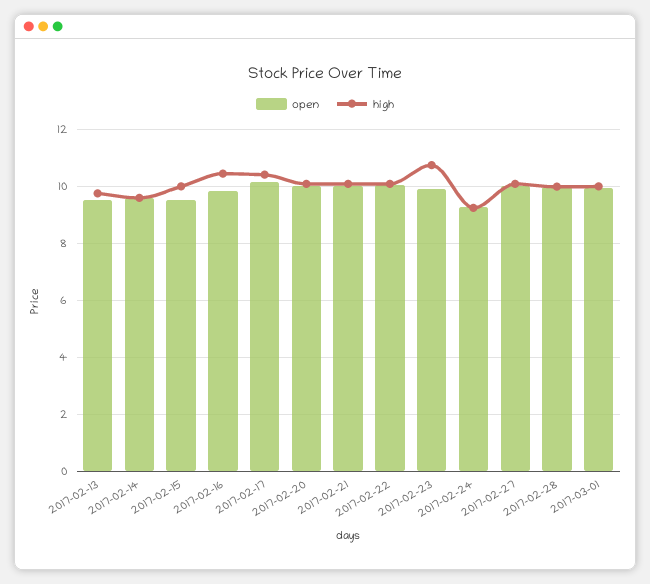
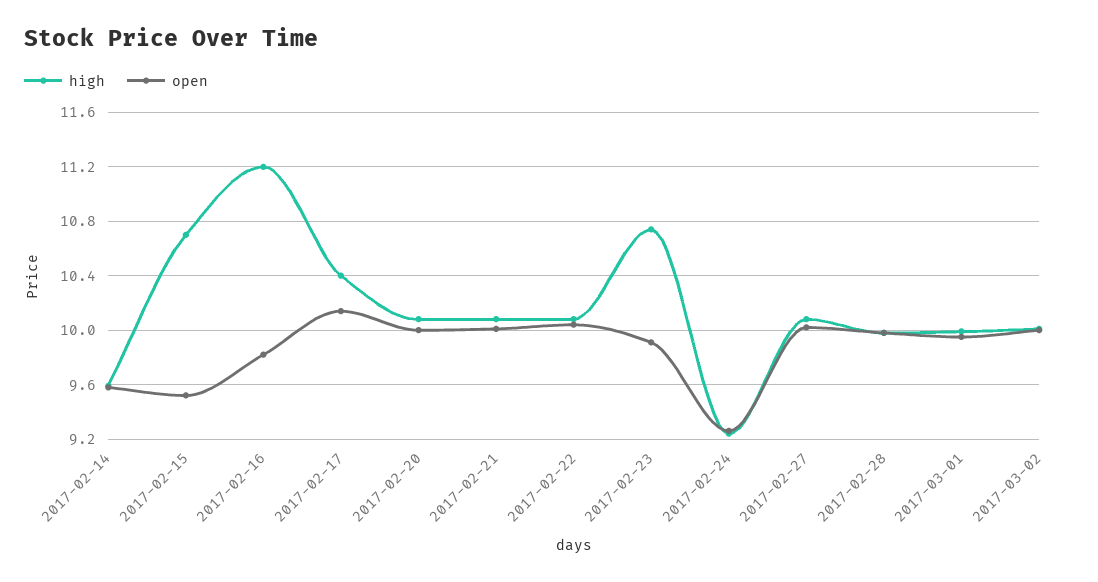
open, 2017-02-13: 9.5 -> none
high, 2017-02-13: 9.75 -> none
high, 2017-02-15: 10 -> 10.7
high, 2017-02-16: 10.5 -> 11.2
high, 2017-03-02: none -> 10
open, 2017-03-02: none -> 10

